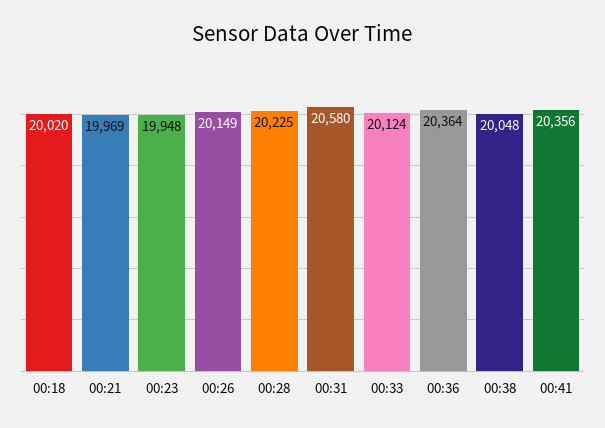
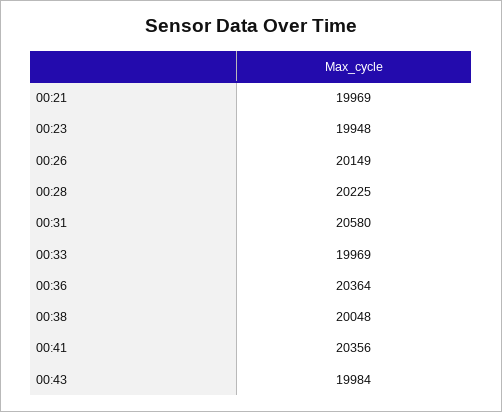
00:18: 20020 -> none
00:33: 20124 -> 19969
00:43: none -> 19984

